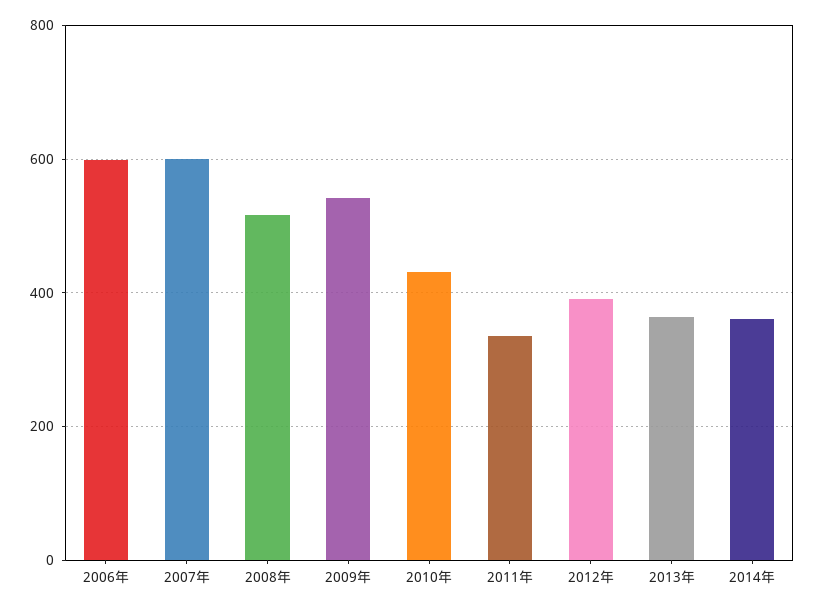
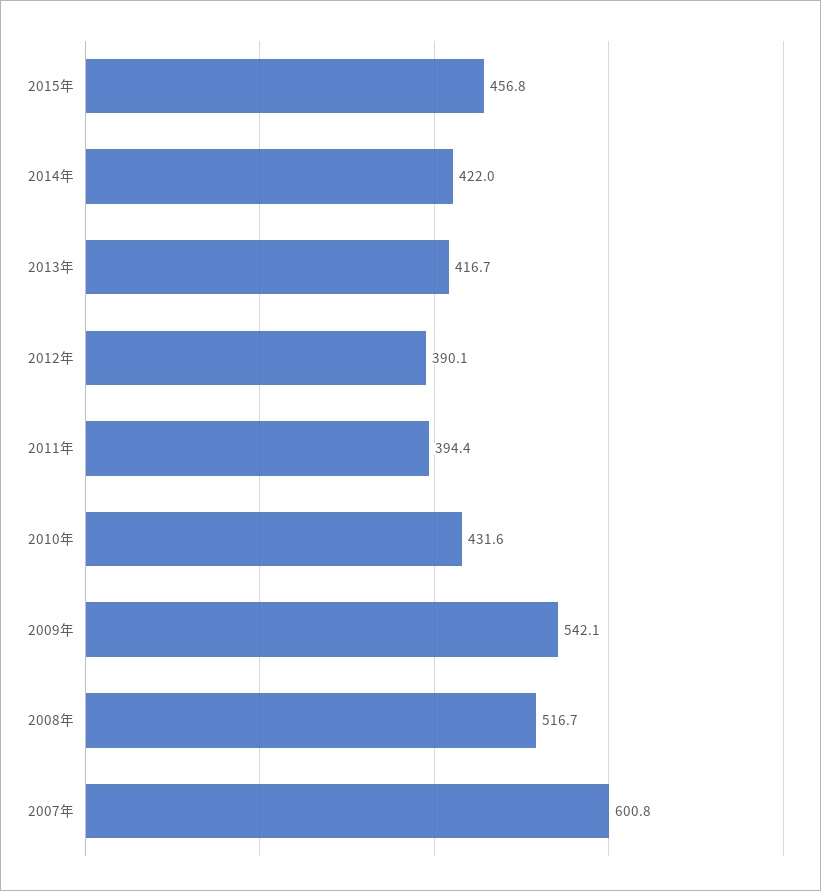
2006年: 600 -> none
2011年: 340 -> 394.4
2013年: 360 -> 416.7
2014年: 360 -> 422
2015年: none -> 456.8

